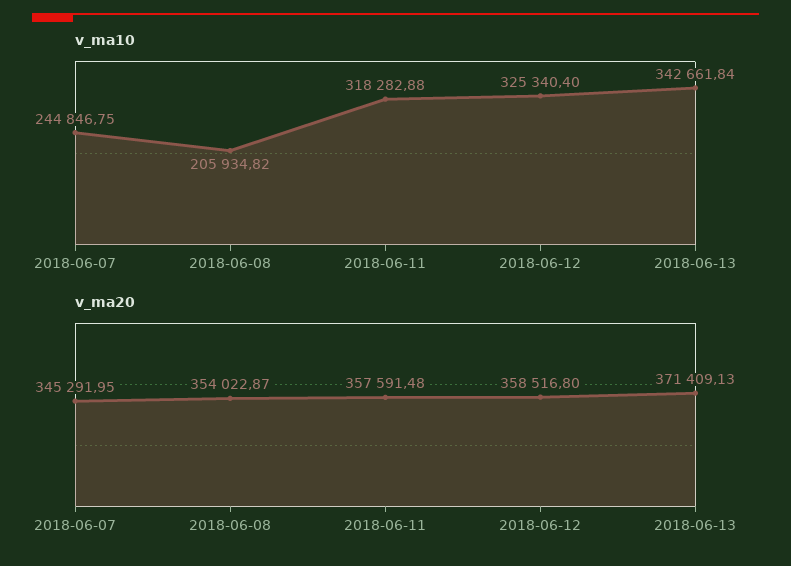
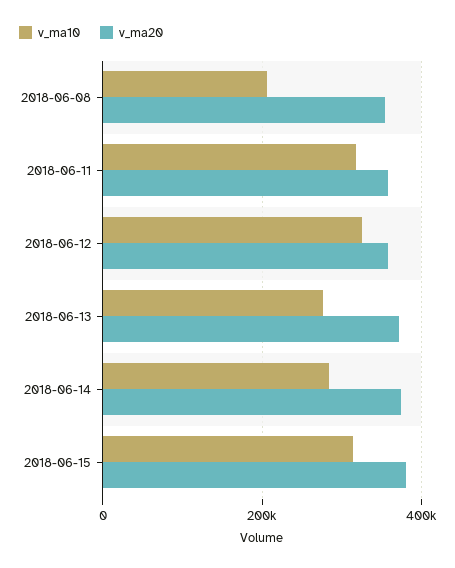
v_ma10, 2018-06-07: 244846.75 -> none
v_ma10, 2018-06-13: 342661.84 -> 280000
v_ma20, 2018-06-07: 345291.95 -> none
v_ma10, 2018-06-14: none -> 280000
v_ma20, 2018-06-14: none -> 380000
v_ma10, 2018-06-15: none -> 320000
v_ma20, 2018-06-15: none -> 380000

